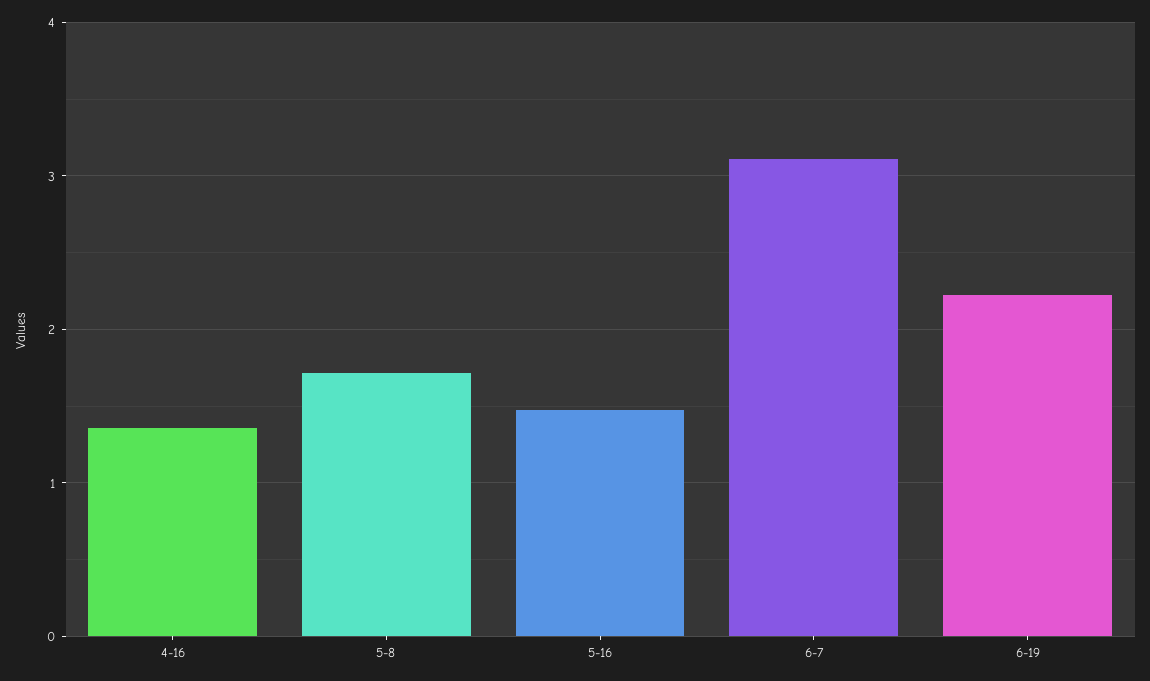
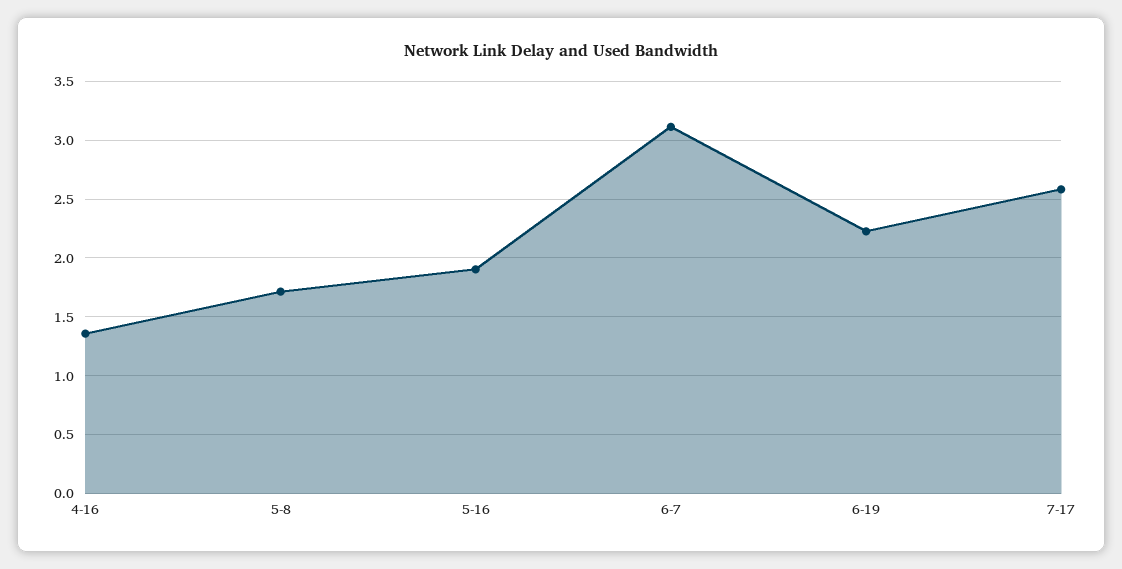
5-16: 1.5 -> 1.9
7-17: none -> 2.6

